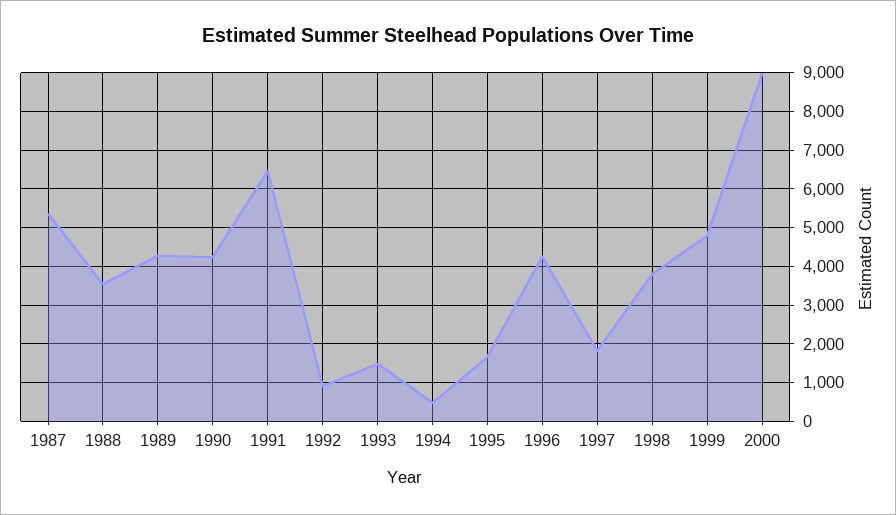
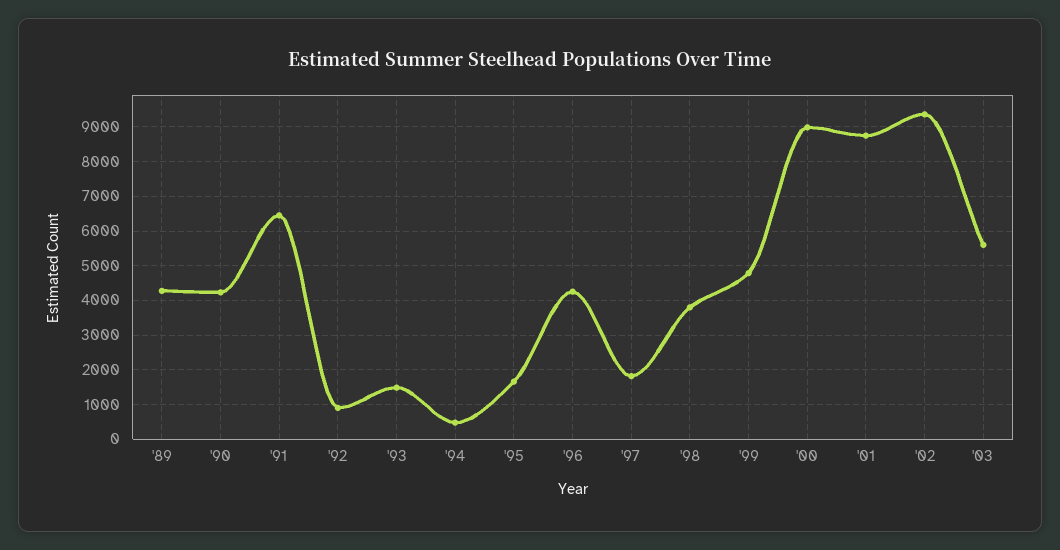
1987: 5400 -> none
1988: 3600 -> none
'01: none -> 8800
'02: none -> 9400
'03: none -> 5600

